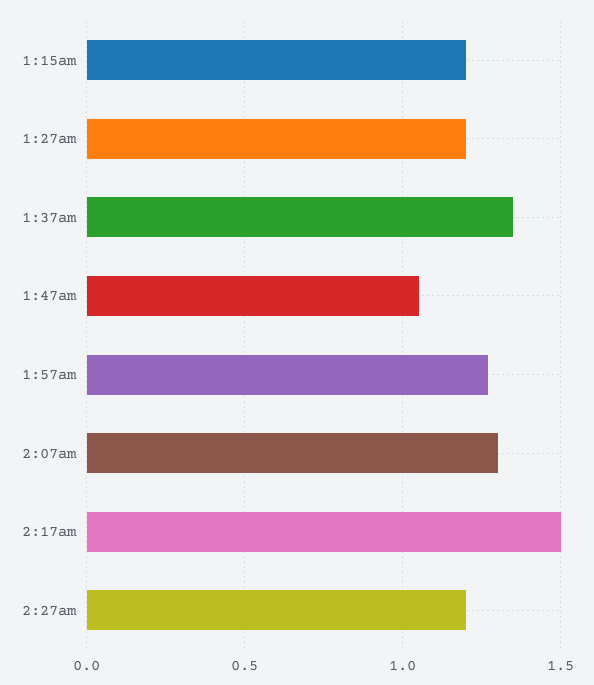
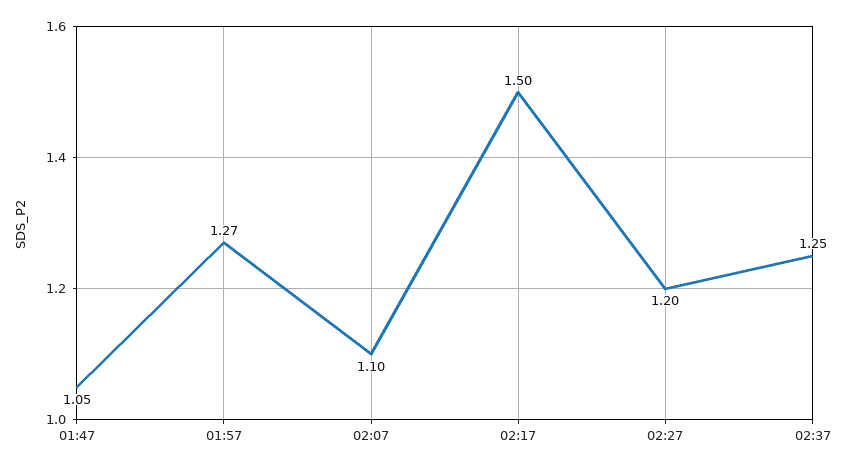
1:15am: 1.2 -> none
1:27am: 1.2 -> none
1:37am: 1.35 -> none
2:07am: 1.3 -> 1.1
02:37: none -> 1.25

